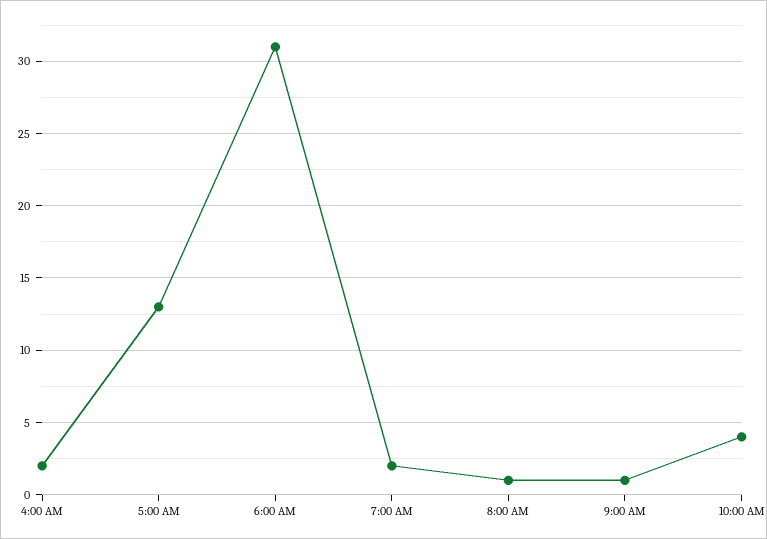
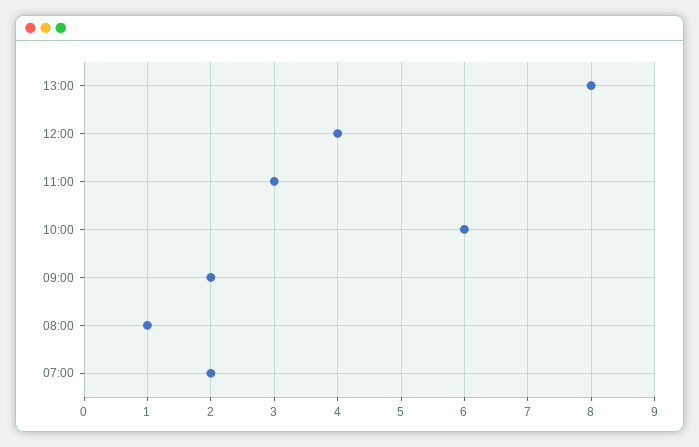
4:00 AM: 2 -> none
5:00 AM: 13 -> none
6:00 AM: 31 -> none
9:00 AM: 1 -> 2
10:00 AM: 4 -> 6
13:00: none -> 8
12:00: none -> 4
11:00: none -> 3

